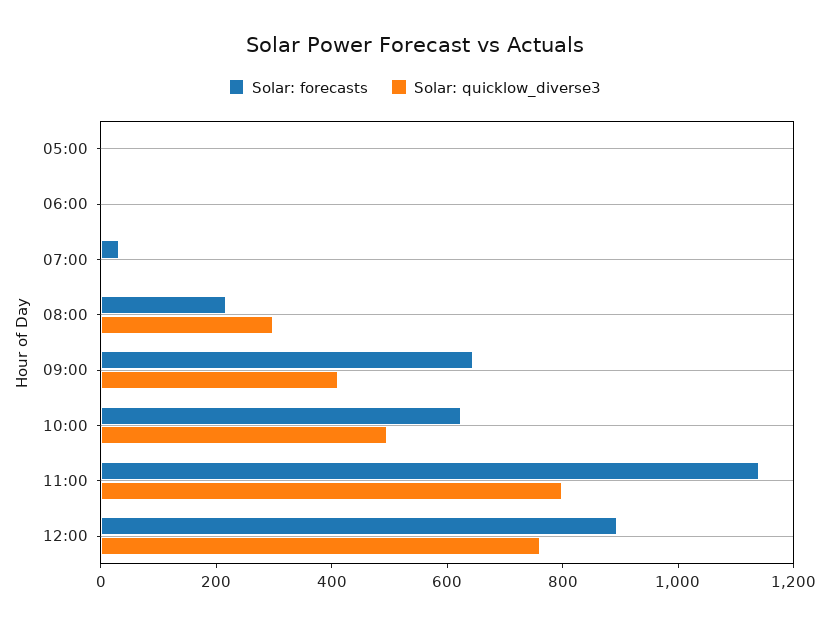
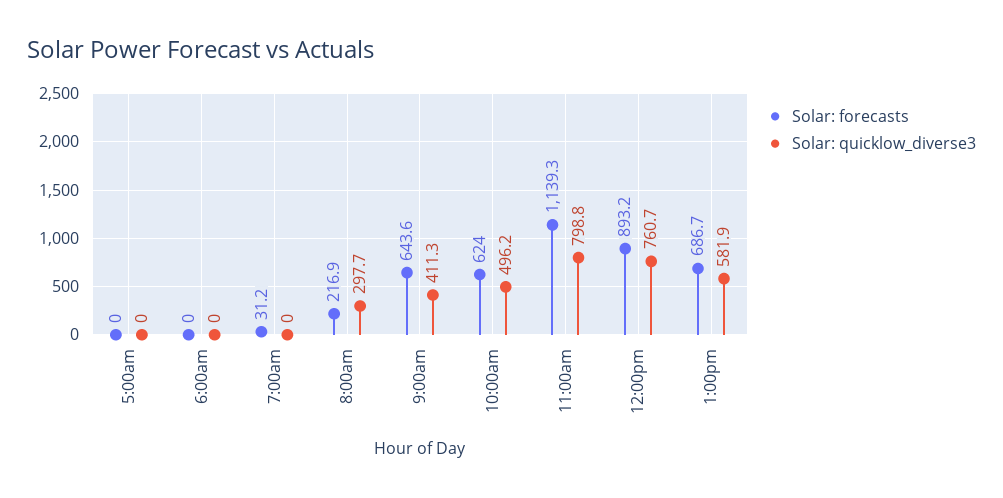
Solar: forecasts, 1:00pm: none -> 686.7
Solar: quicklow_diverse3, 1:00pm: none -> 581.9

